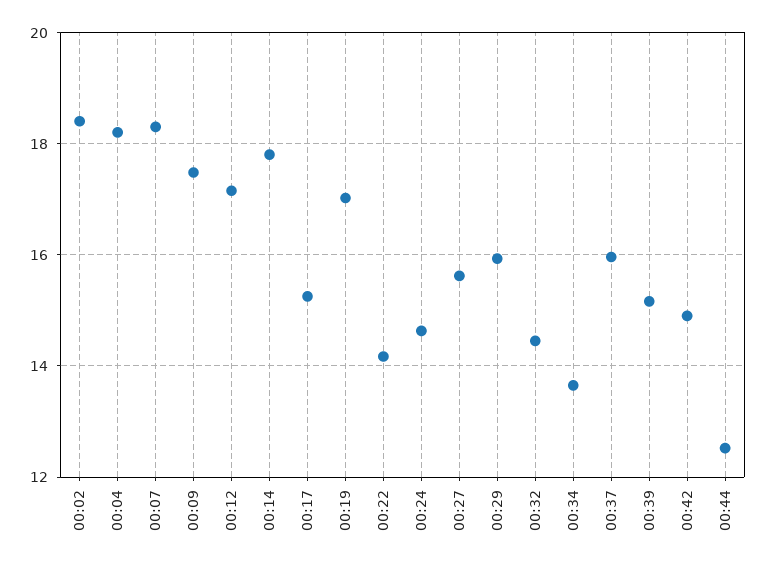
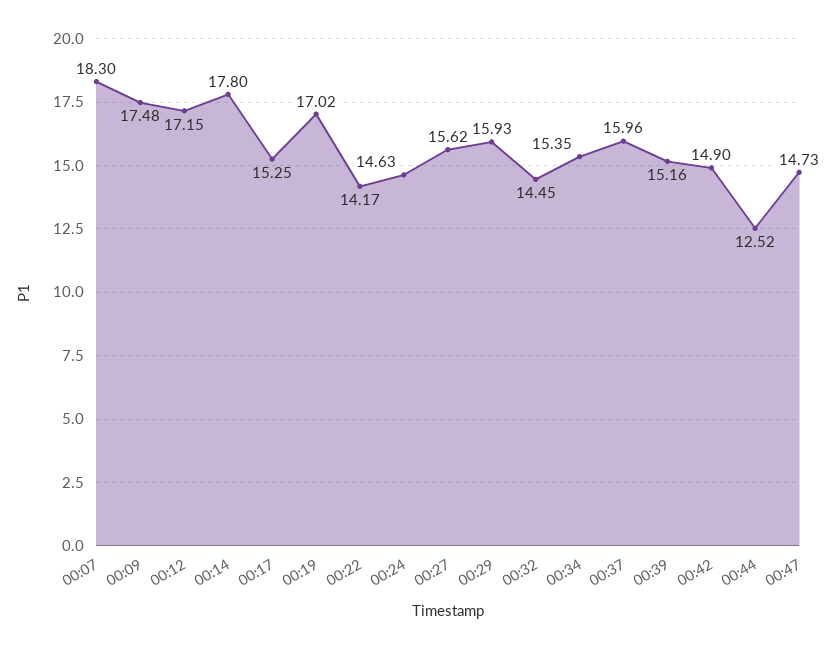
00:02: 18.4 -> none
00:04: 18.2 -> none
00:34: 13.6 -> 15.35
00:47: none -> 14.73

